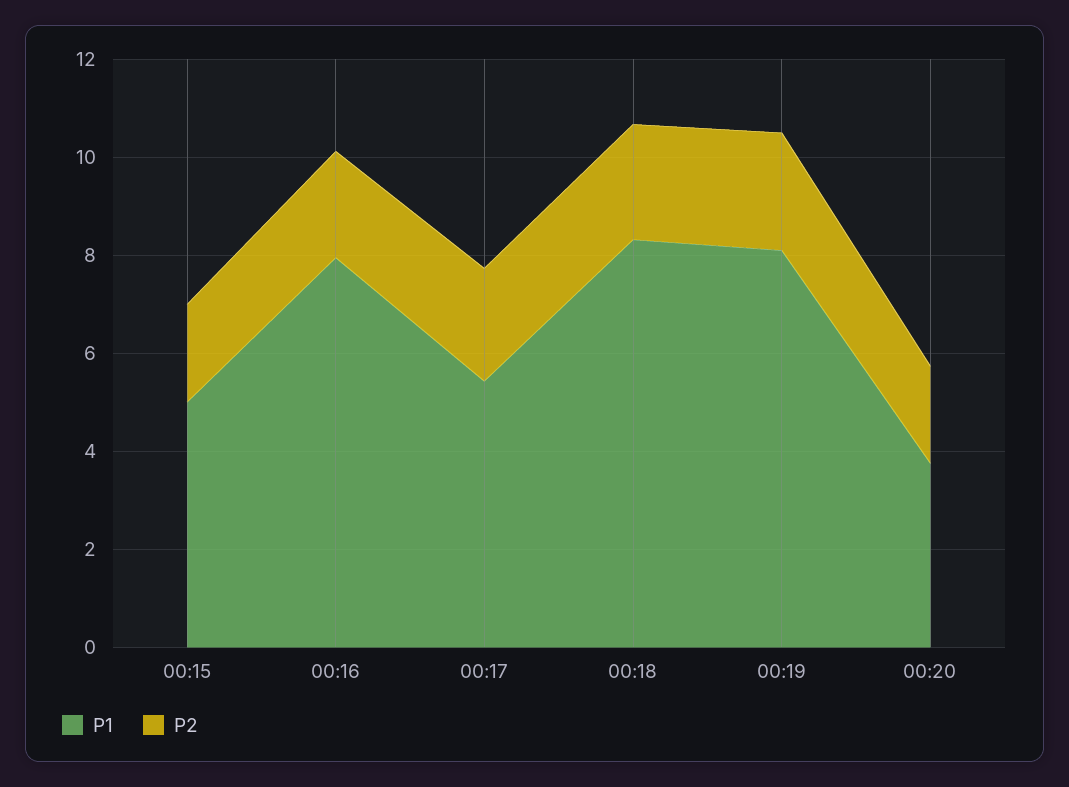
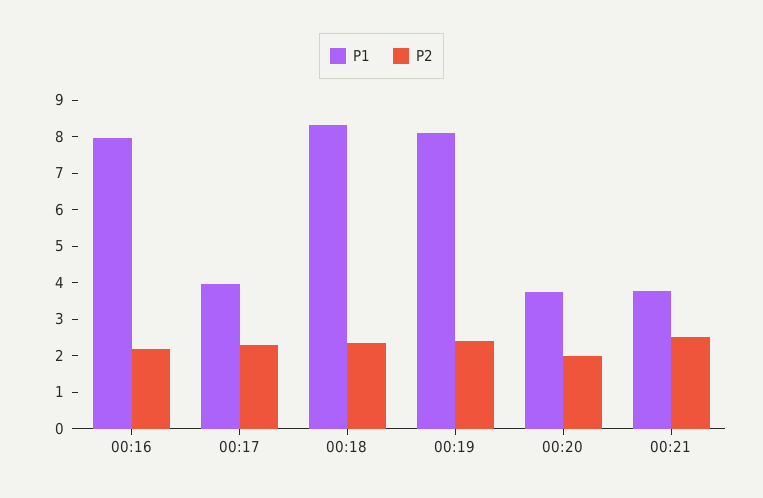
P1, 00:15: 5 -> none
P2, 00:15: 2 -> none
P1, 00:17: 5.5 -> 4
P1, 00:21: none -> 3.75
P2, 00:21: none -> 2.5

